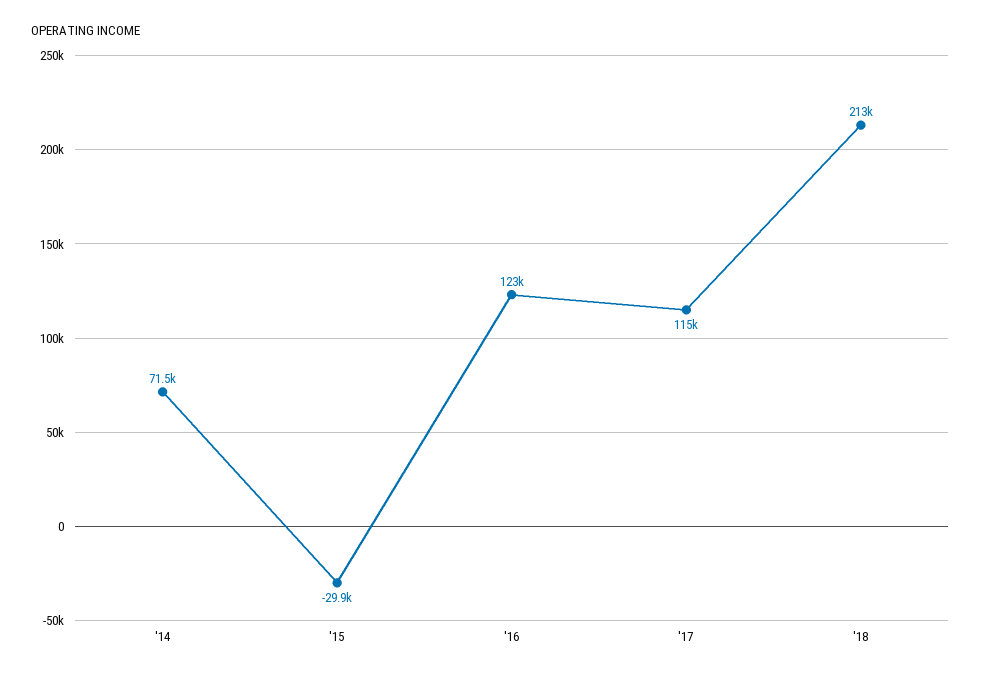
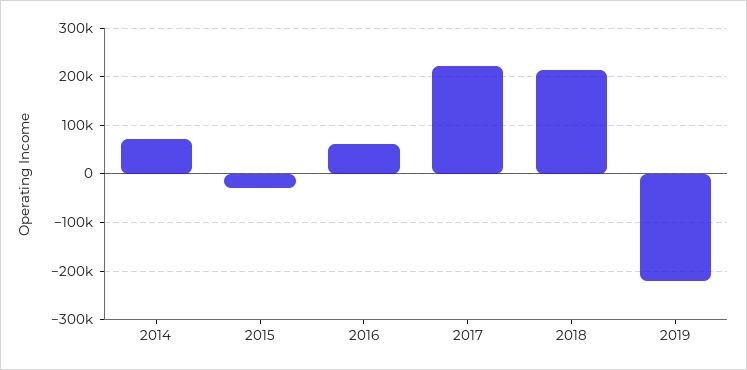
'16: 123000 -> 60000
'17: 115000 -> 220000
2019: none -> -220000

